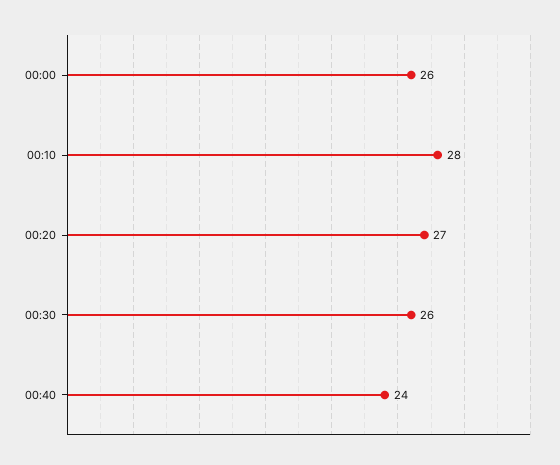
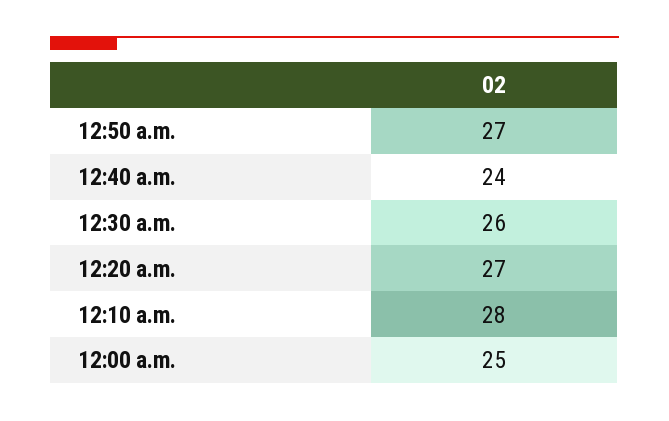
00:00: 26 -> 25
12:50 a.m.: none -> 27

